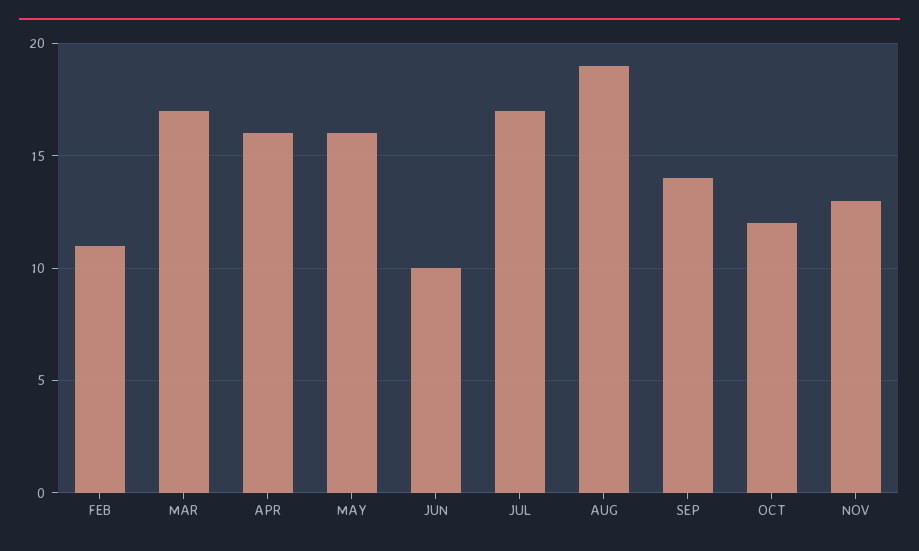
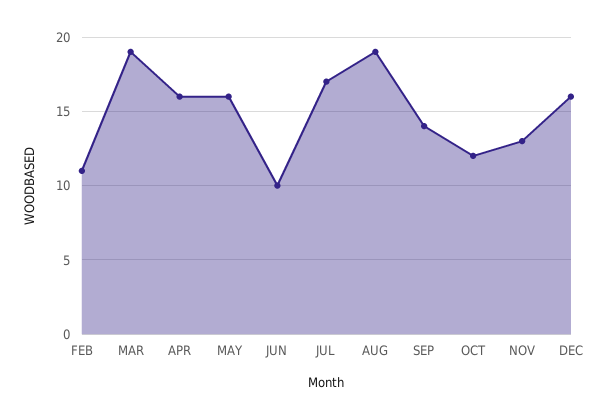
MAR: 17 -> 19
DEC: none -> 16

